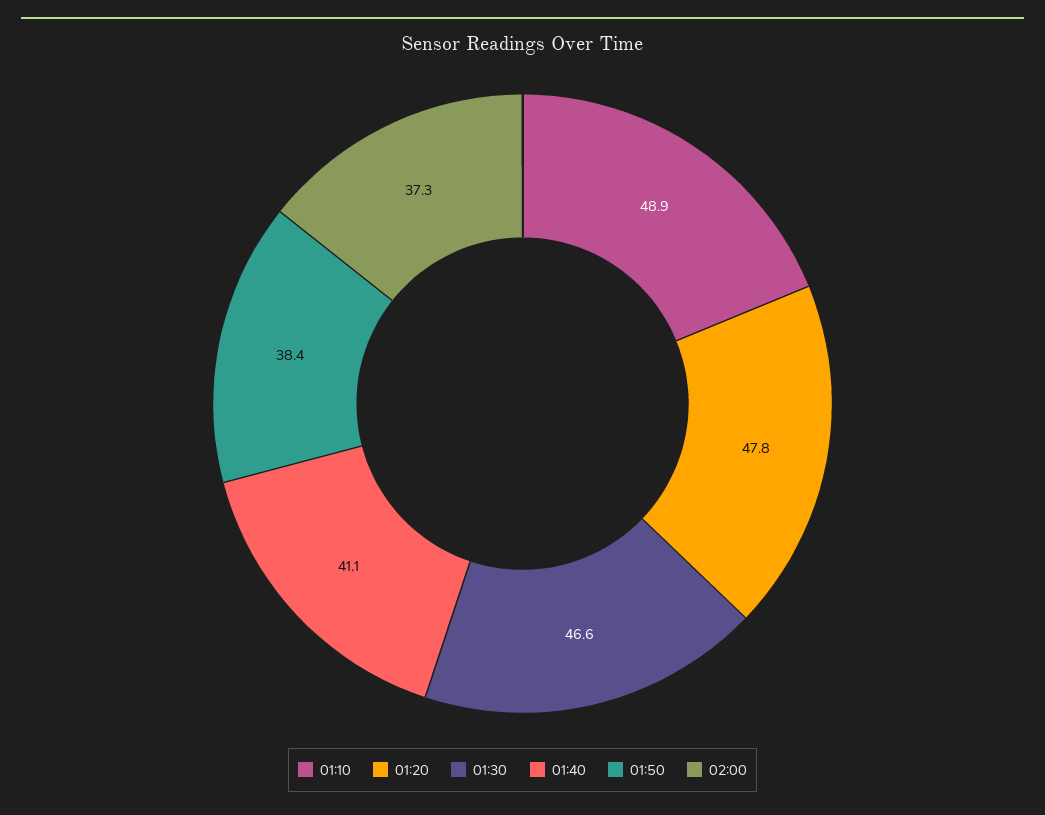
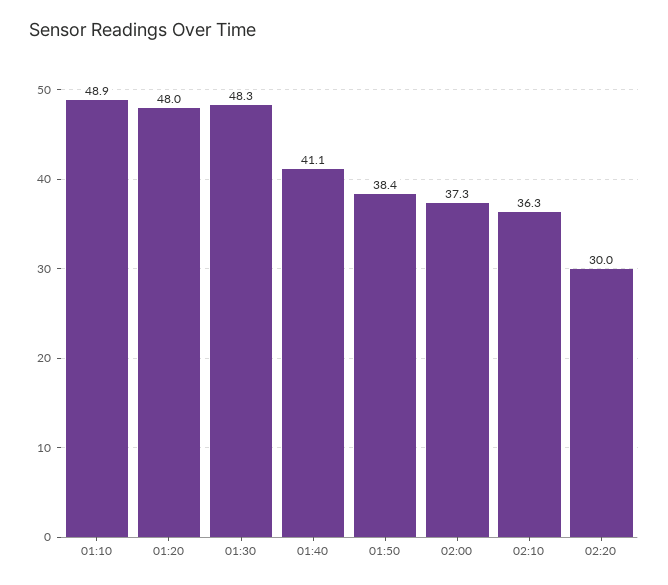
01:20: 47.8 -> 48
01:30: 46.6 -> 48.3
02:10: none -> 36.3
02:20: none -> 30

